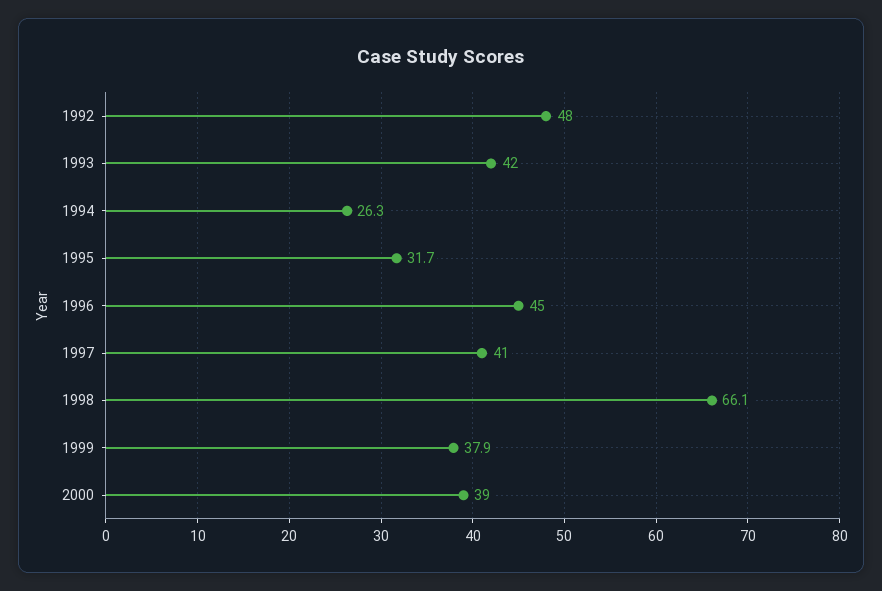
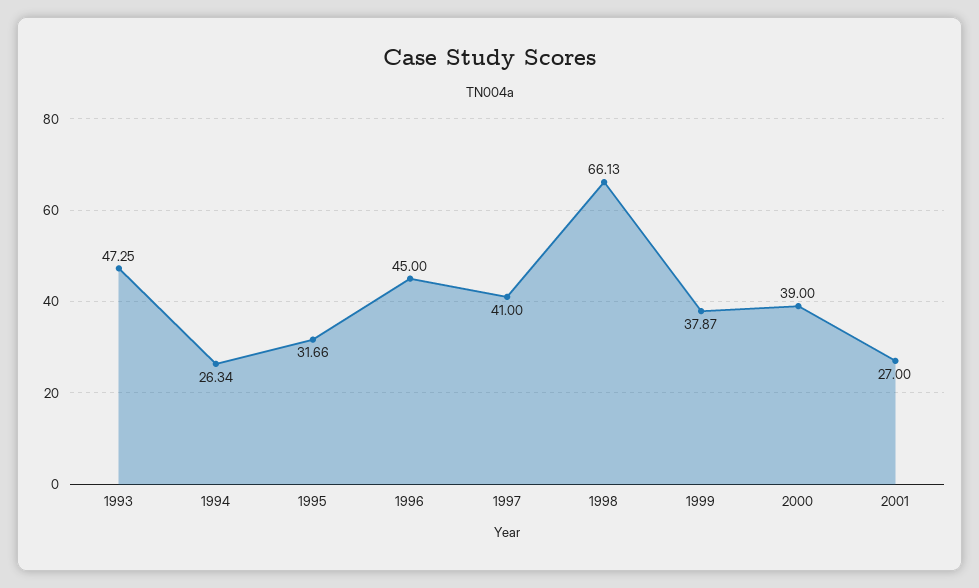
1992: 48 -> none
1993: 42 -> 47.25
2001: none -> 27

